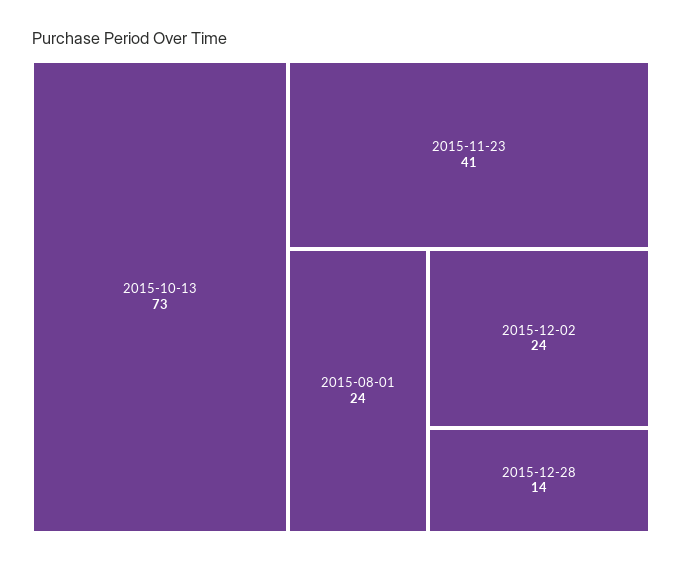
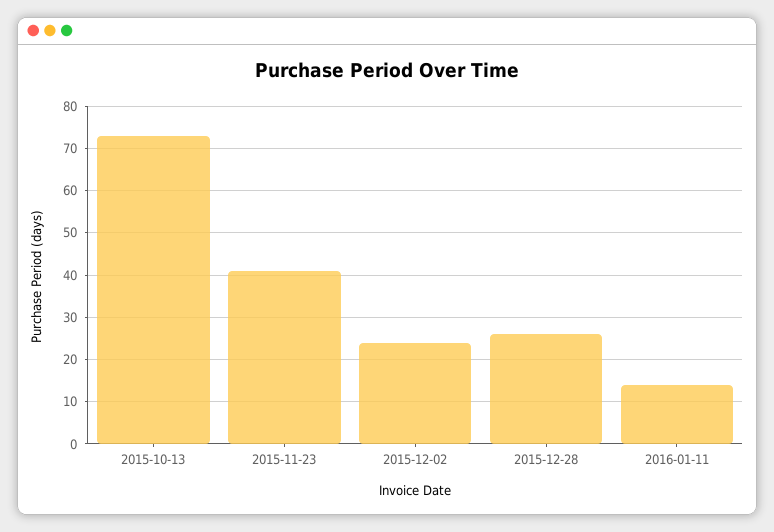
2015-08-01: 24 -> none
2015-12-28: 14 -> 25
2016-01-11: none -> 15

